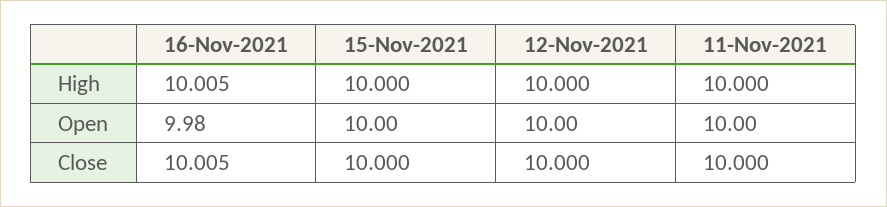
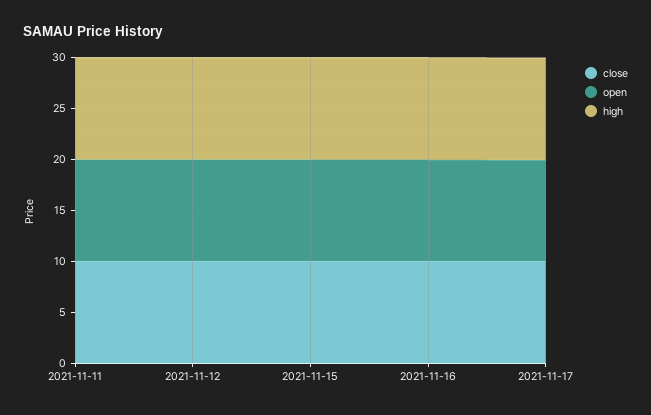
Close, 2021-11-17: none -> 10
Open, 2021-11-17: none -> 10
High, 2021-11-17: none -> 10

